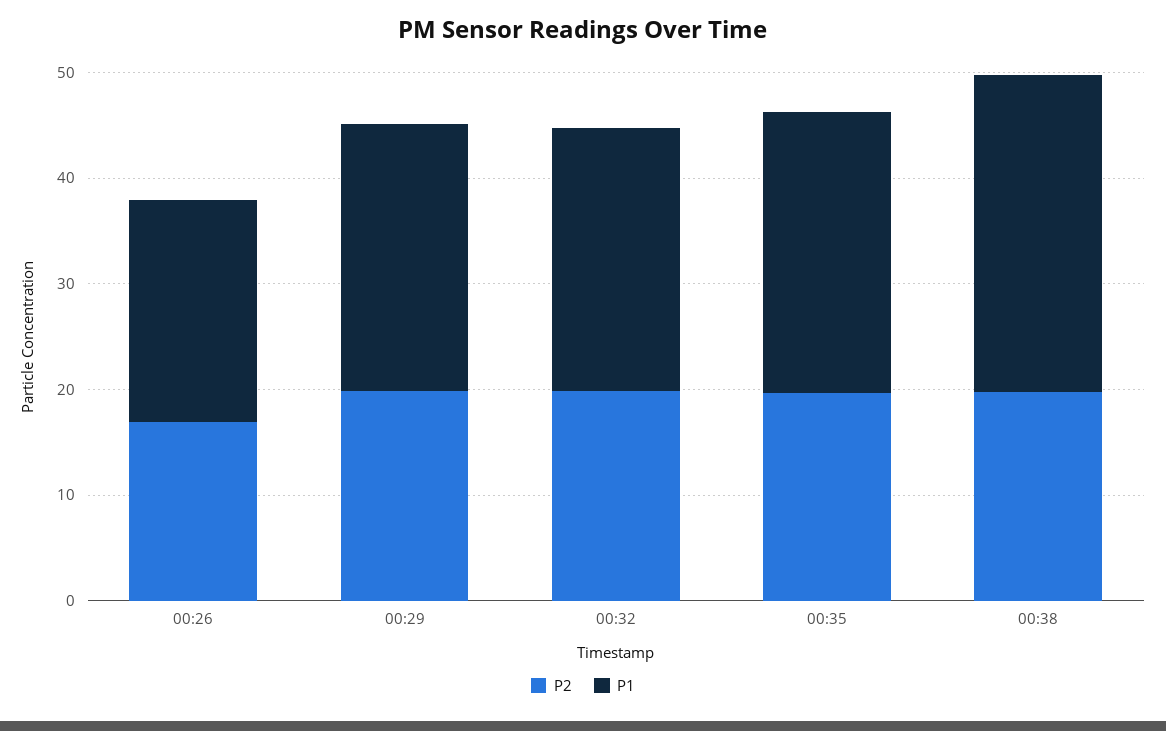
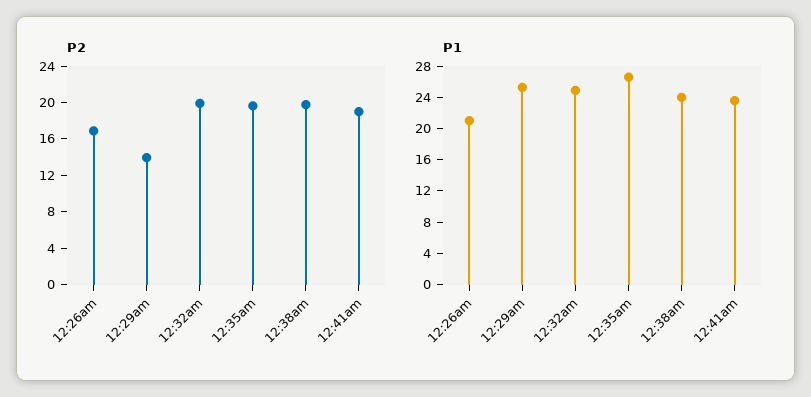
P2, 00:29: 20 -> 14
P1, 00:38: 30 -> 24
P2, 12:41am: none -> 19
P1, 12:41am: none -> 24

